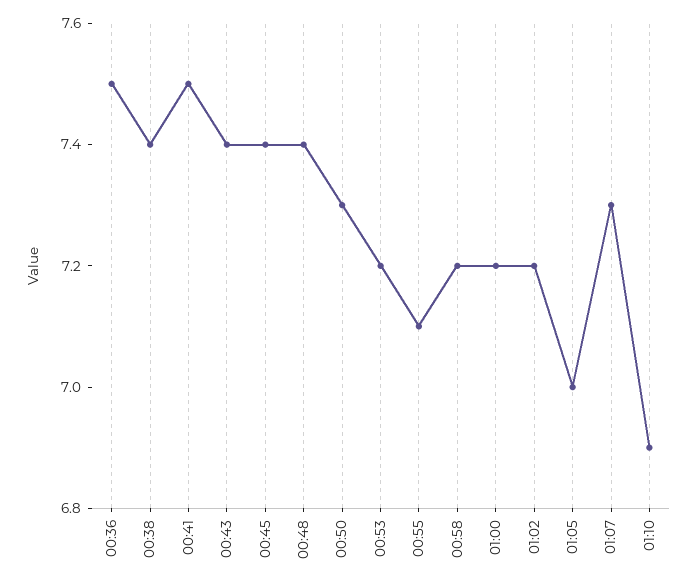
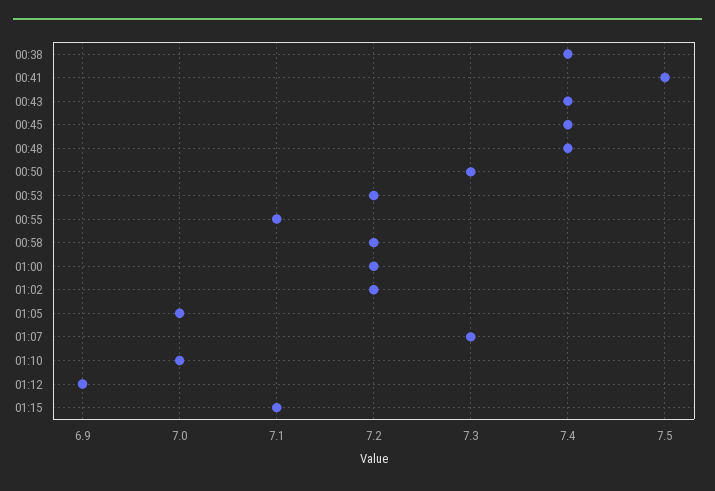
00:36: 7.5 -> none
01:10: 6.9 -> 7
01:12: none -> 6.9
01:15: none -> 7.1

